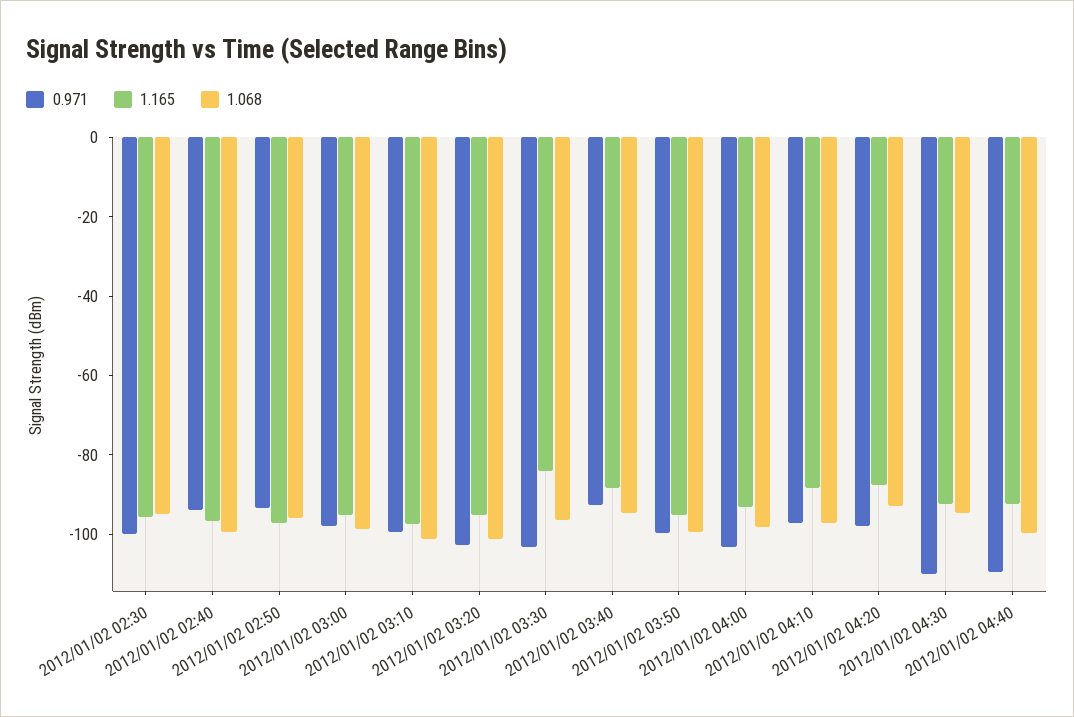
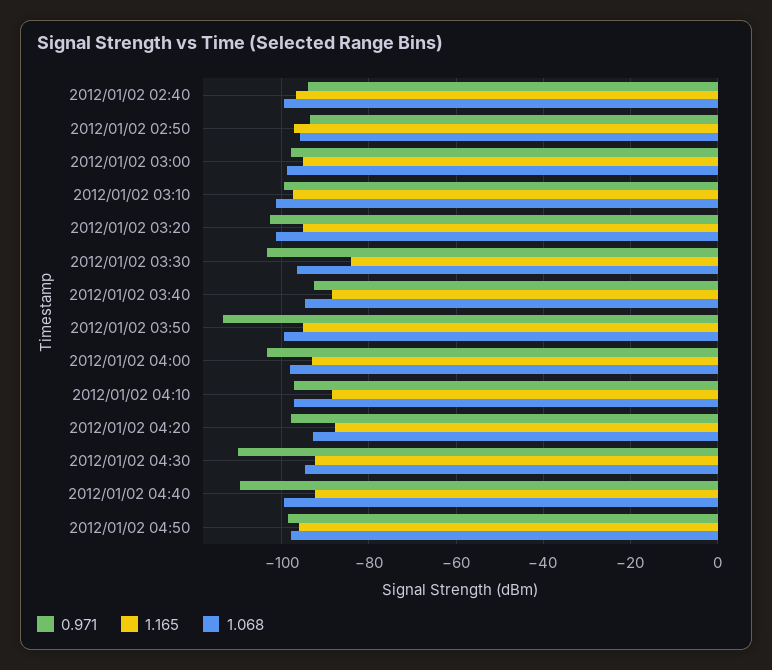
0.971, 2012/01/02 02:30: -100 -> none
1.165, 2012/01/02 02:30: -95 -> none
1.068, 2012/01/02 02:30: -95 -> none
0.971, 2012/01/02 03:50: -100 -> -114
0.971, 2012/01/02 04:50: none -> -98
1.165, 2012/01/02 04:50: none -> -96
1.068, 2012/01/02 04:50: none -> -98

